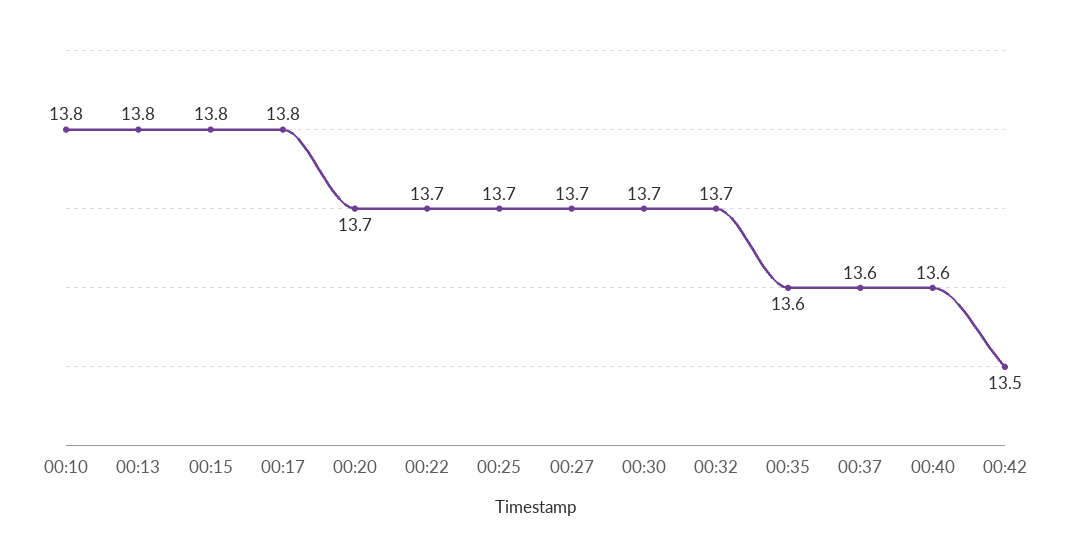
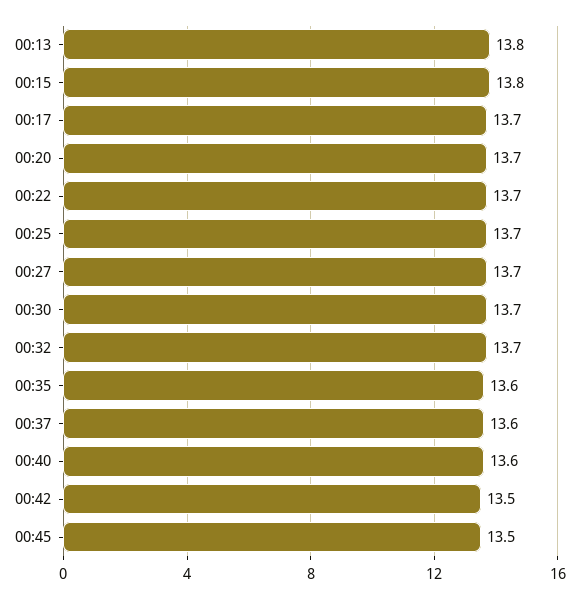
00:10: 13.8 -> none
00:17: 13.8 -> 13.7
00:45: none -> 13.5

